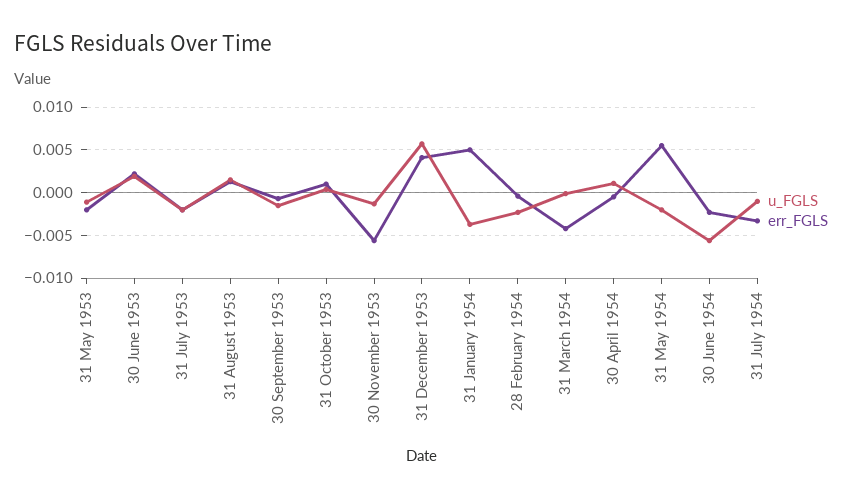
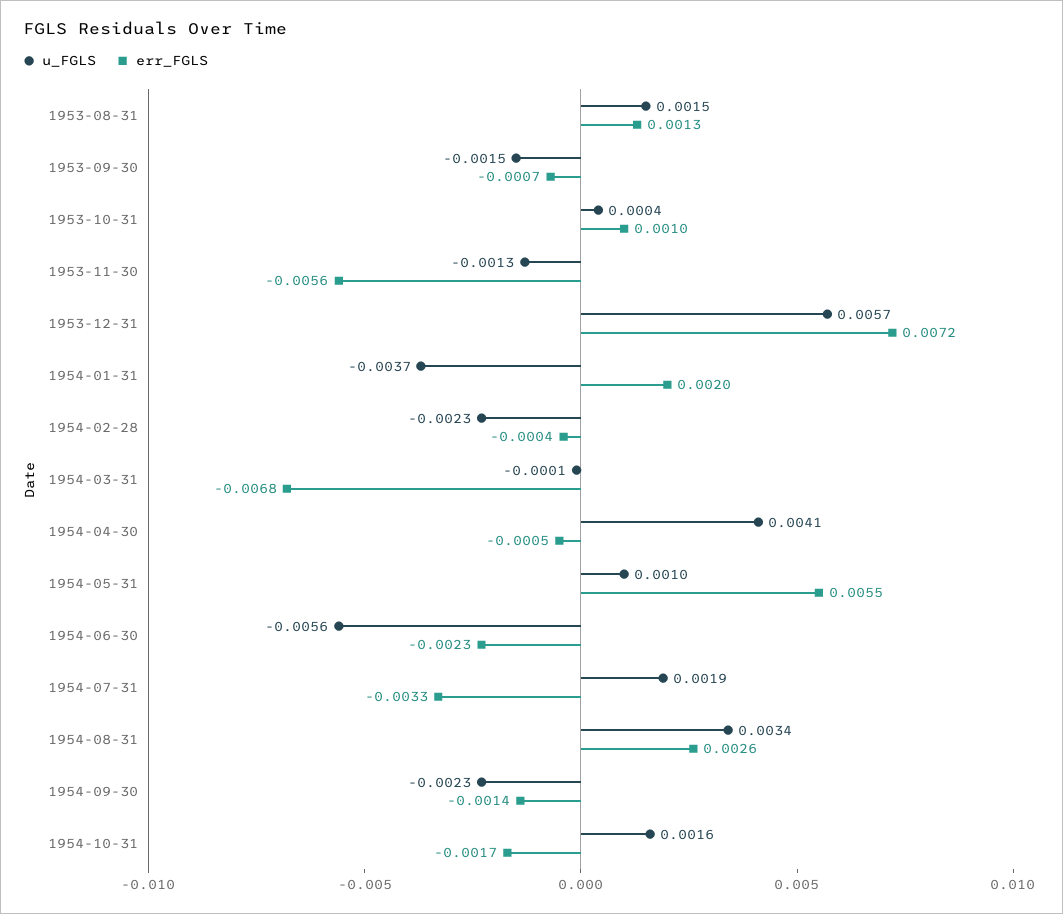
u_FGLS, 31 May 1953: -0.001 -> none
err_FGLS, 31 May 1953: -0.002 -> none
u_FGLS, 30 June 1953: 0.002 -> none
err_FGLS, 30 June 1953: 0.002 -> none
u_FGLS, 31 July 1953: -0.002 -> none
err_FGLS, 31 July 1953: -0.002 -> none
err_FGLS, 31 December 1953: 0.004 -> 0.0072
err_FGLS, 31 January 1954: 0.005 -> 0.002
err_FGLS, 31 March 1954: -0.004 -> -0.0068
u_FGLS, 30 April 1954: 0.001 -> 0.0041
u_FGLS, 31 May 1954: -0.002 -> 0.001
u_FGLS, 31 July 1954: -0.001 -> 0.0019
u_FGLS, 1954-08-31: none -> 0.0034
err_FGLS, 1954-08-31: none -> 0.0026
u_FGLS, 1954-09-30: none -> -0.0023
err_FGLS, 1954-09-30: none -> -0.0014
u_FGLS, 1954-10-31: none -> 0.0016
err_FGLS, 1954-10-31: none -> -0.0017

